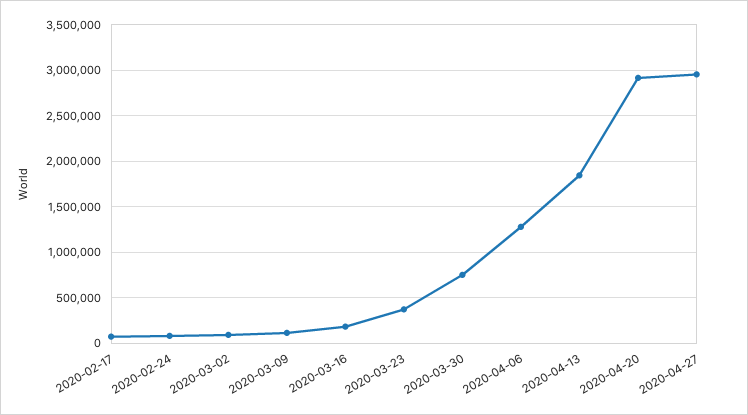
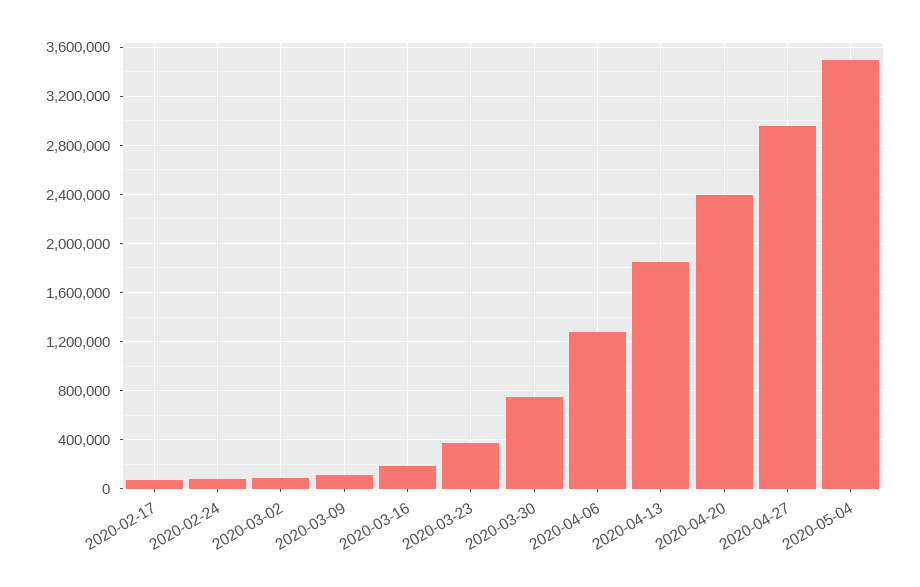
2020-04-20: 2900000 -> 2400000
2020-05-04: none -> 3500000

